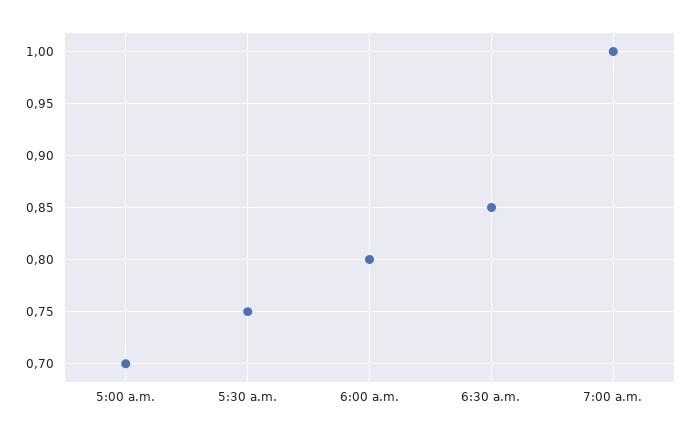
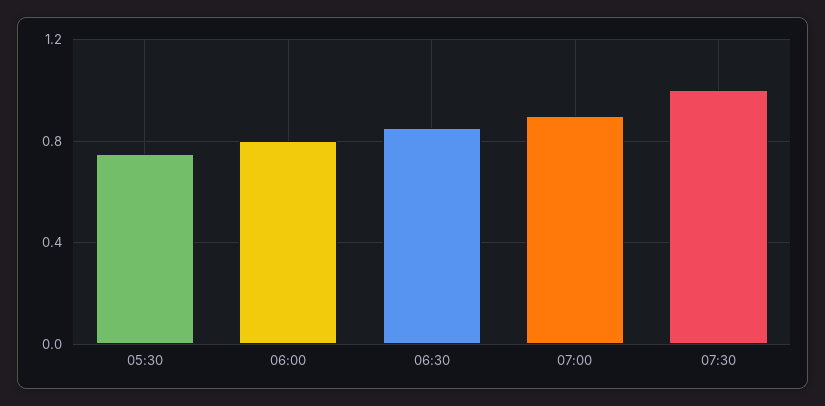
5:00 a.m.: 0.7 -> none
7:00 a.m.: 1 -> 0.9
07:30: none -> 1

